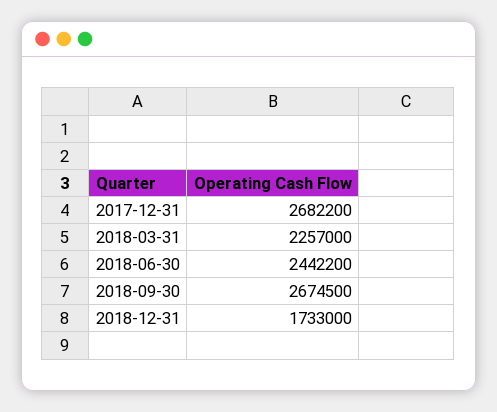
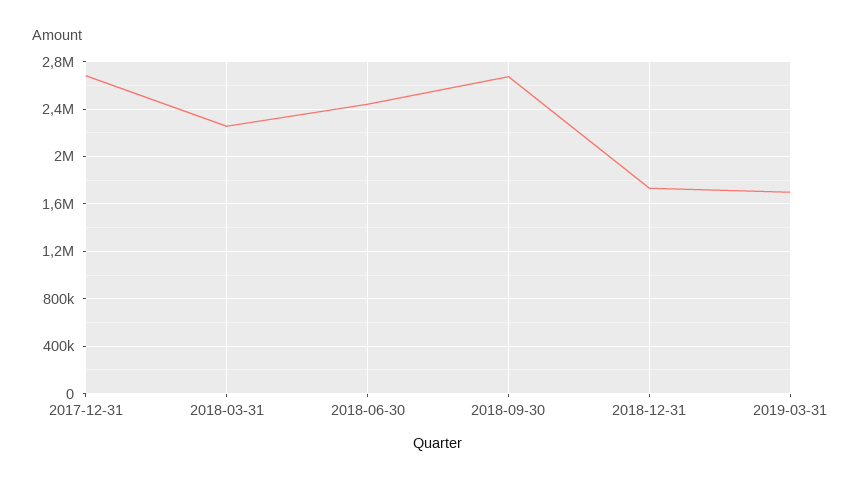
2019-03-31: none -> 1700000

